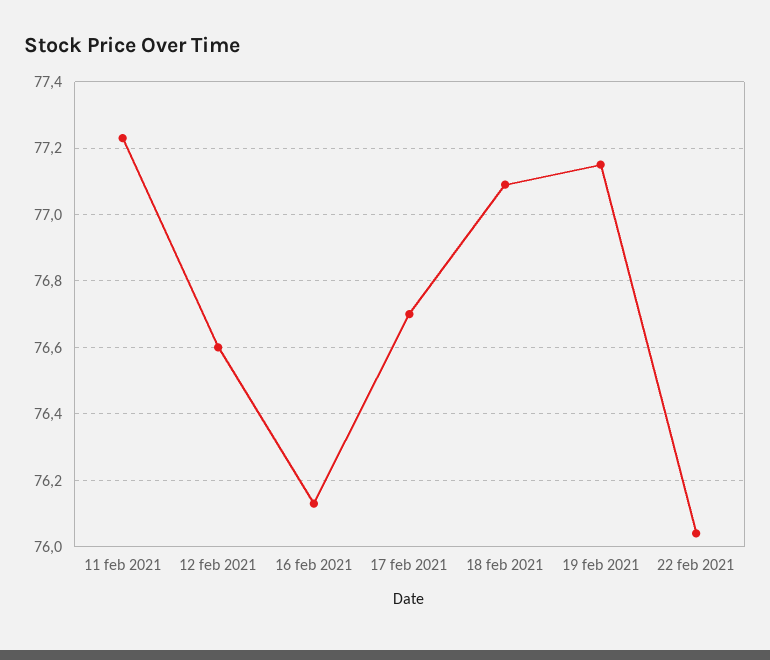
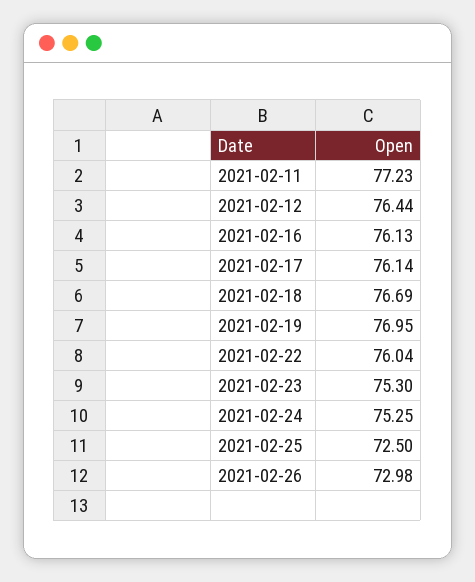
12 feb 2021: 76.6 -> 76.44
17 feb 2021: 76.7 -> 76.14
18 feb 2021: 77.1 -> 76.69
19 feb 2021: 77.15 -> 76.95
2021-02-23: none -> 75.3
2021-02-24: none -> 75.25
2021-02-25: none -> 72.5
2021-02-26: none -> 72.98

